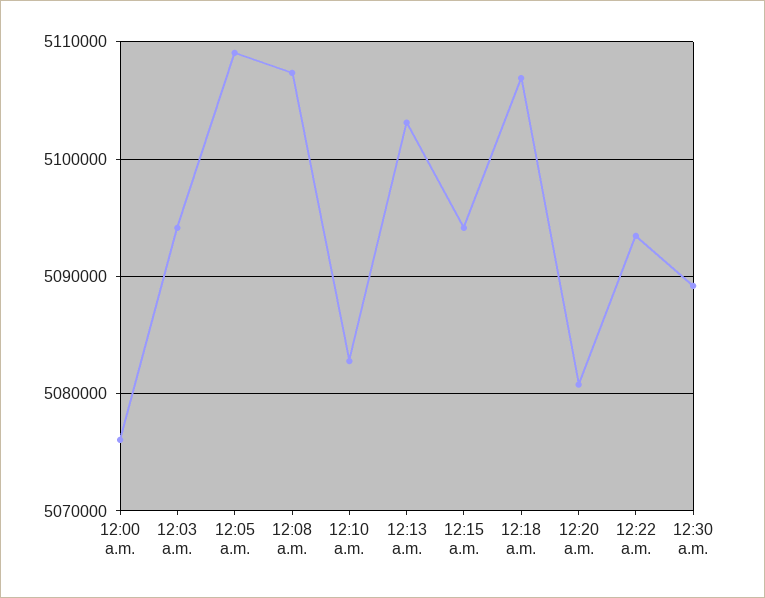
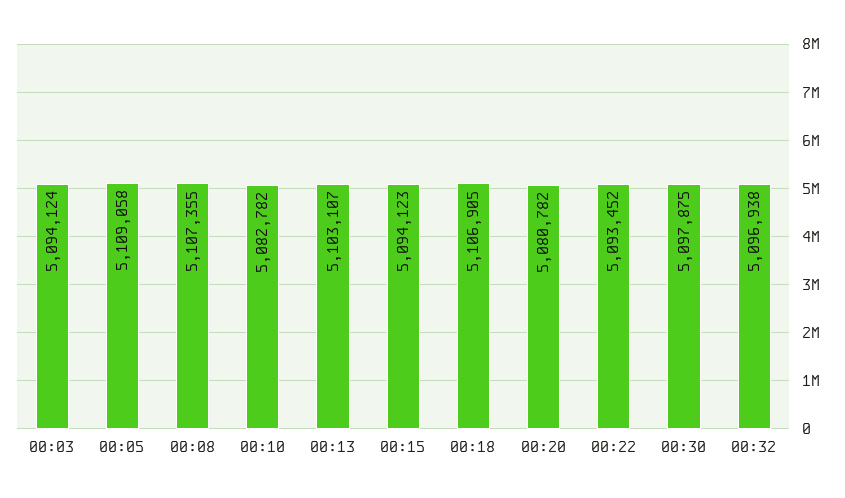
12:00 a.m.: 5076000 -> none
12:30 a.m.: 5089000 -> 5097875
00:32: none -> 5096938

